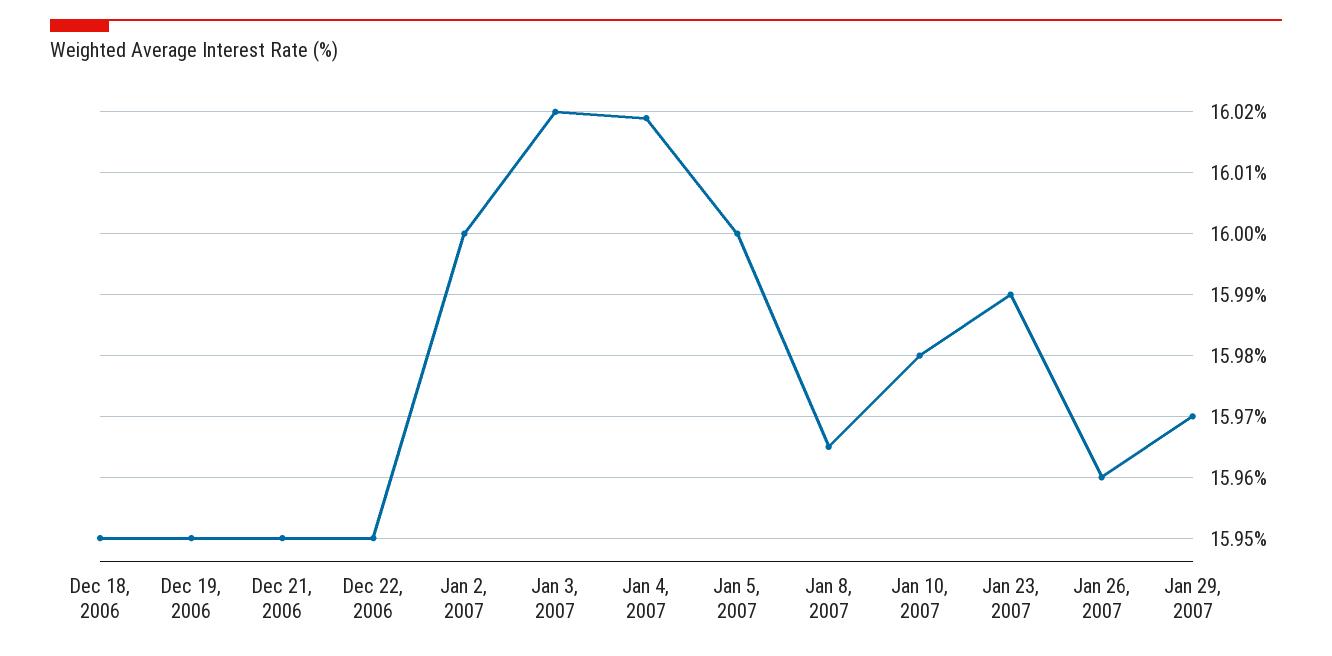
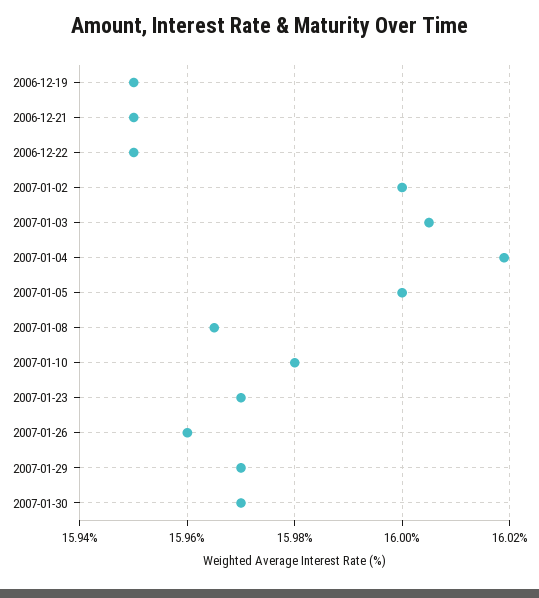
Dec 18, 2006: 15.95 -> none
Jan 3, 2007: 16.02 -> 16.005
Jan 23, 2007: 15.99 -> 15.97
2007-01-30: none -> 15.97

